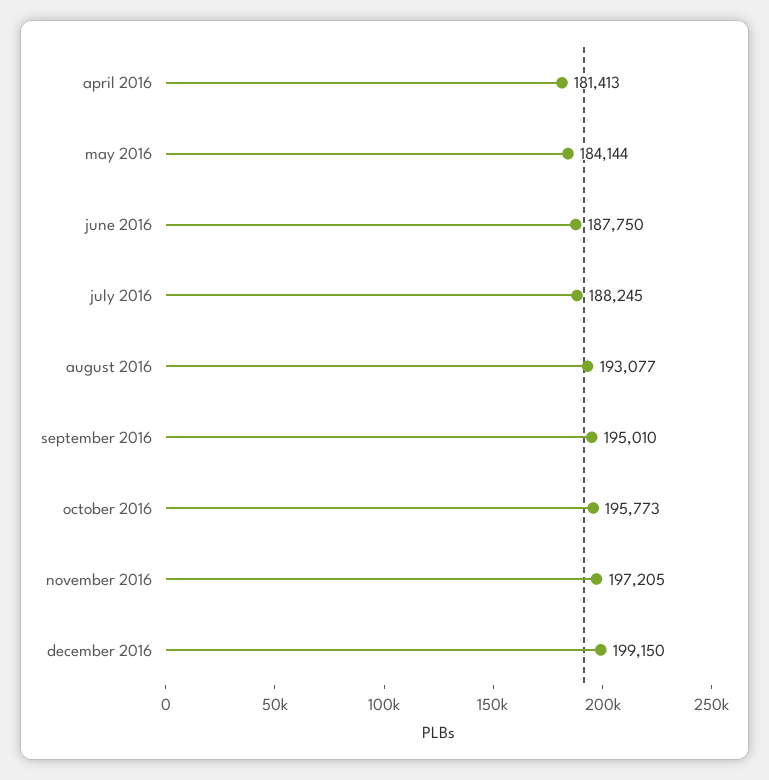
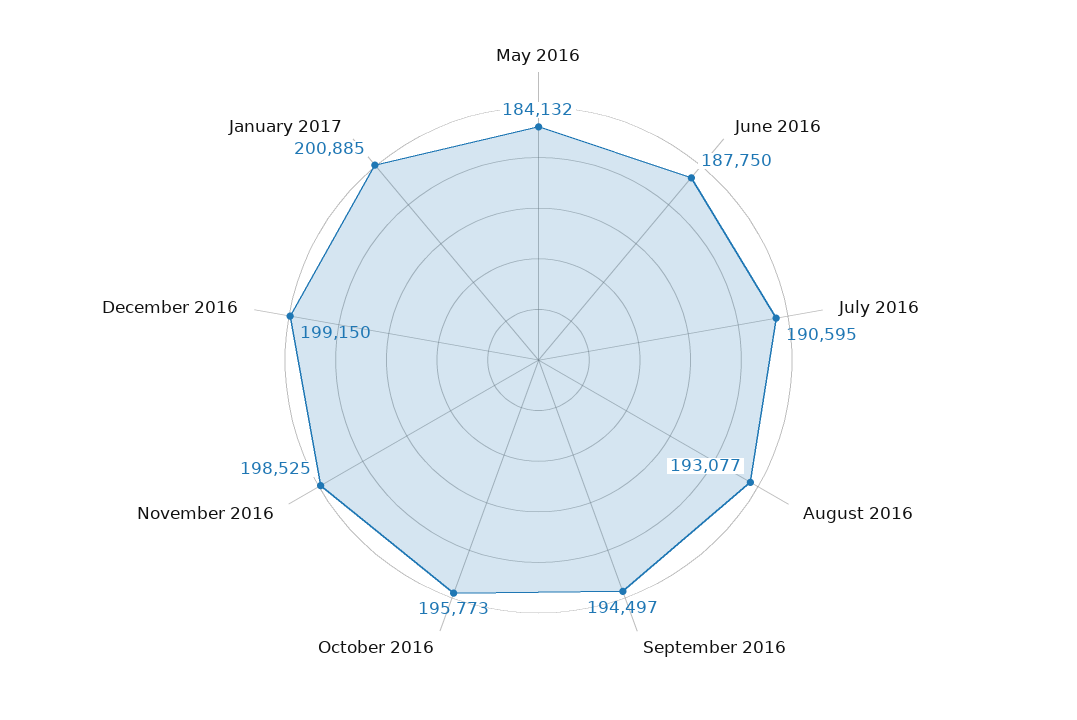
april 2016: 181413 -> none
may 2016: 184144 -> 184132
july 2016: 188245 -> 190595
september 2016: 195010 -> 194497
november 2016: 197205 -> 198525
January 2017: none -> 200885

